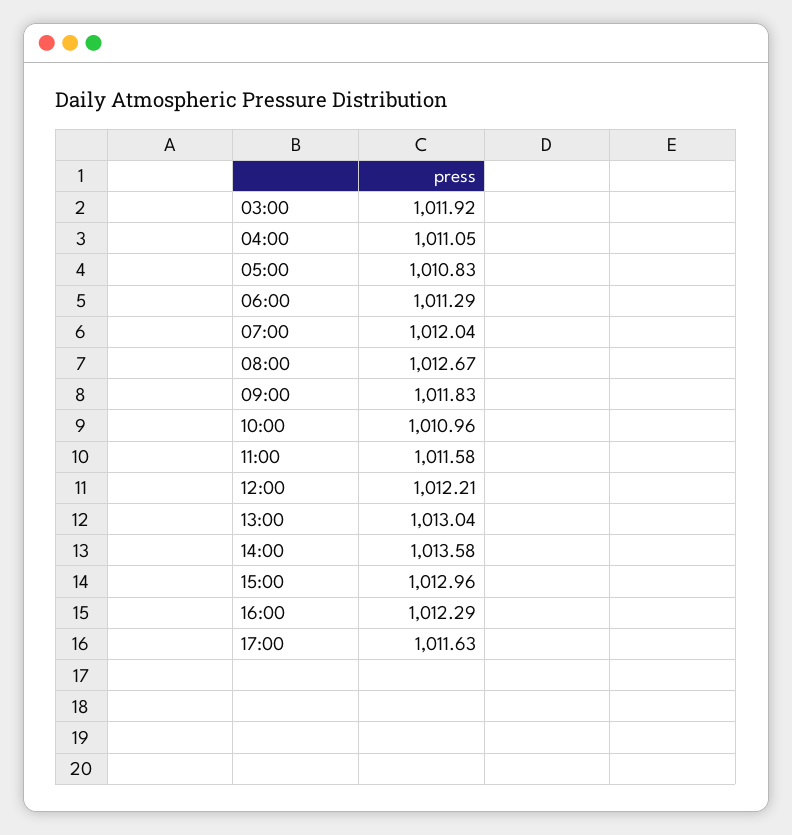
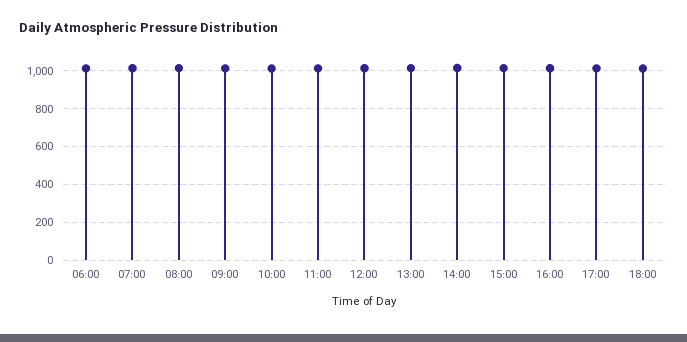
03:00: 1011.92 -> none
04:00: 1011.05 -> none
05:00: 1010.83 -> none
18:00: none -> 1000

